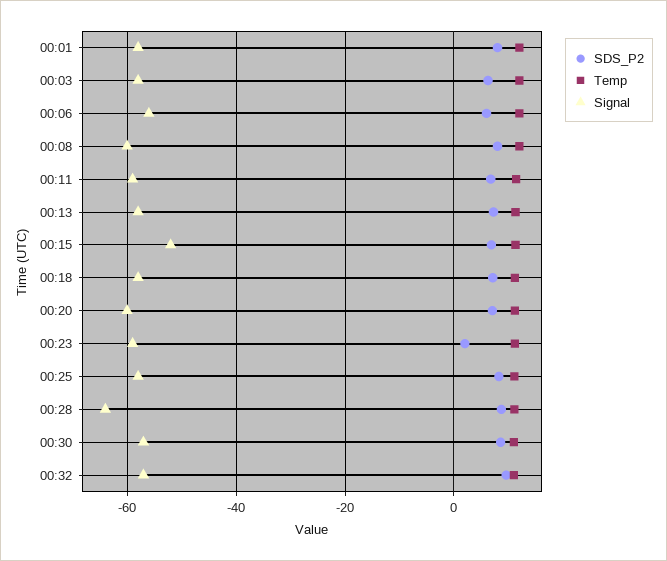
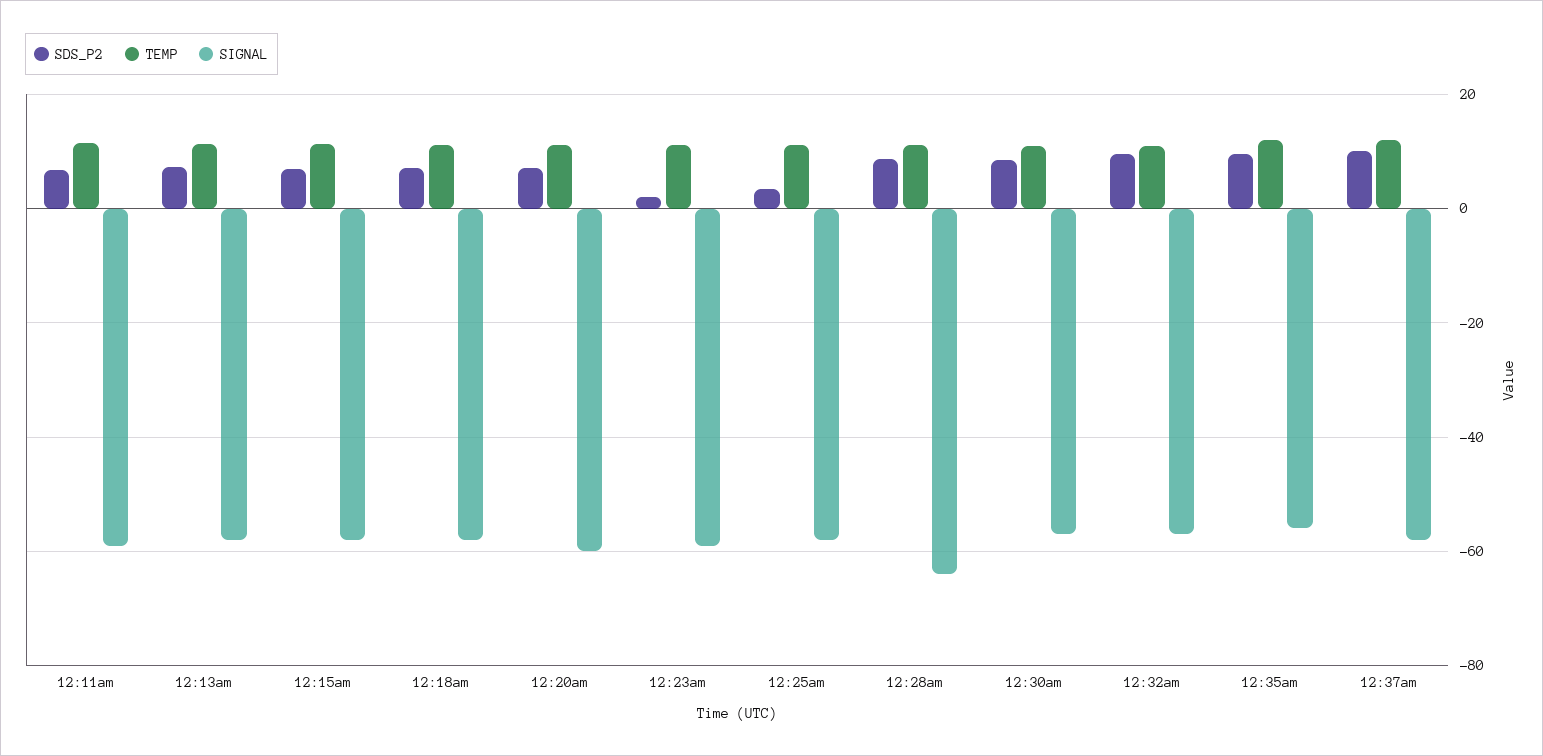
SDS_P2, 00:01: 8 -> none
Temp, 00:01: 12 -> none
Signal, 00:01: -58 -> none
SDS_P2, 00:03: 6 -> none
Temp, 00:03: 12 -> none
Signal, 00:03: -58 -> none
SDS_P2, 00:06: 6 -> none
Temp, 00:06: 12 -> none
Signal, 00:06: -56 -> none
SDS_P2, 00:08: 8 -> none
Temp, 00:08: 12 -> none
Signal, 00:08: -60 -> none
Signal, 00:15: -52 -> -58
SDS_P2, 00:25: 8 -> 4
SDS_P2, 12:35am: none -> 10
Temp, 12:35am: none -> 12
Signal, 12:35am: none -> -56
SDS_P2, 12:37am: none -> 10
Temp, 12:37am: none -> 12
Signal, 12:37am: none -> -58

